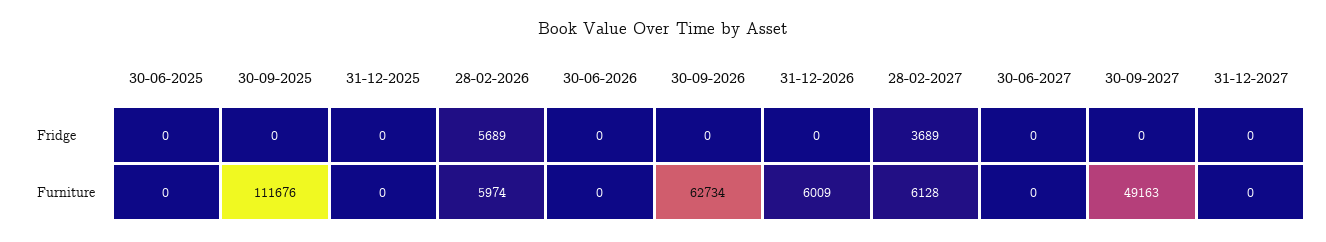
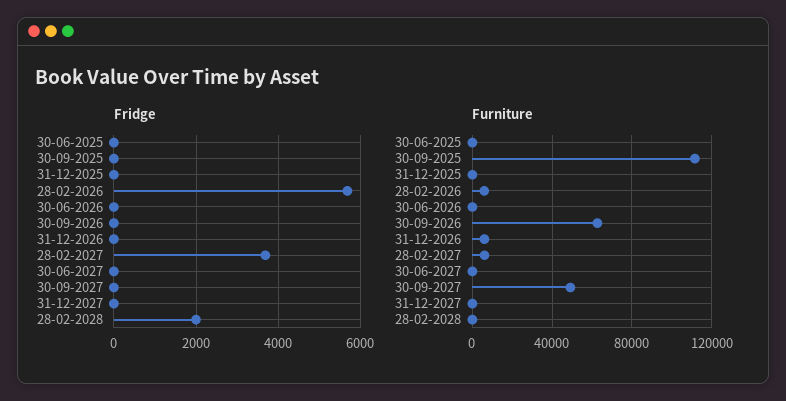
Fridge, 28-02-2028: none -> 2000
Furniture, 28-02-2028: none -> 0

